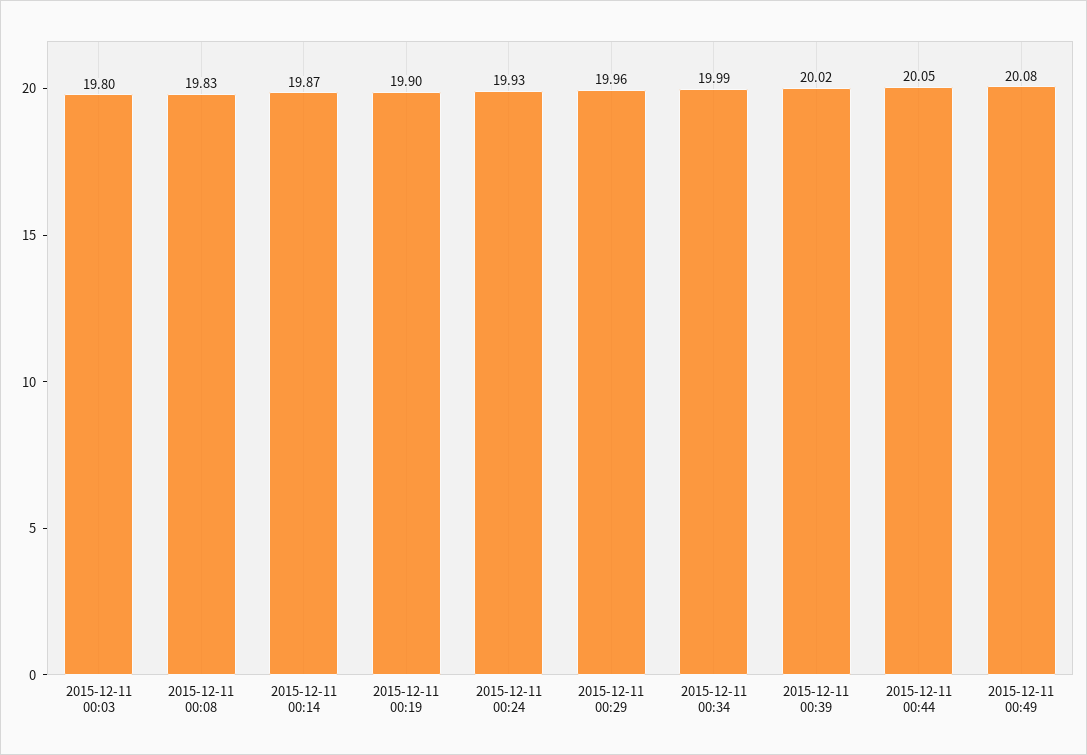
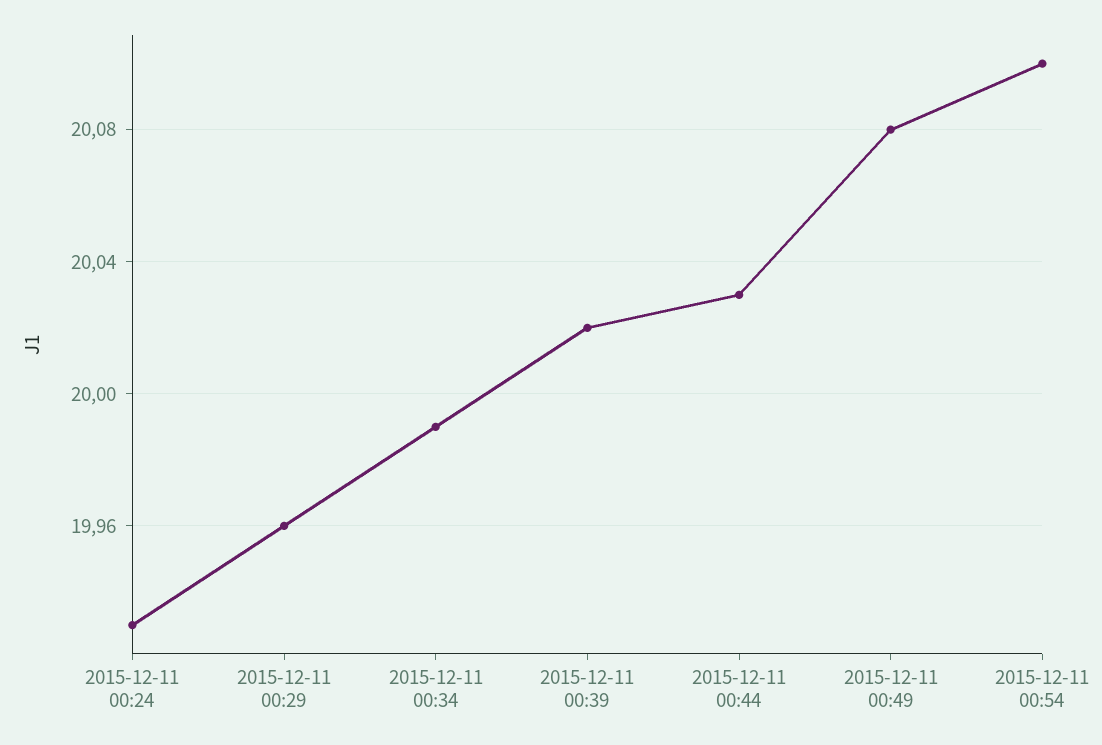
2015-12-11 00:03: 19.8 -> none
2015-12-11 00:08: 19.83 -> none
2015-12-11 00:14: 19.87 -> none
2015-12-11 00:19: 19.9 -> none
2015-12-11 00:44: 20.05 -> 20.03
2015-12-11 00:54: none -> 20.1

